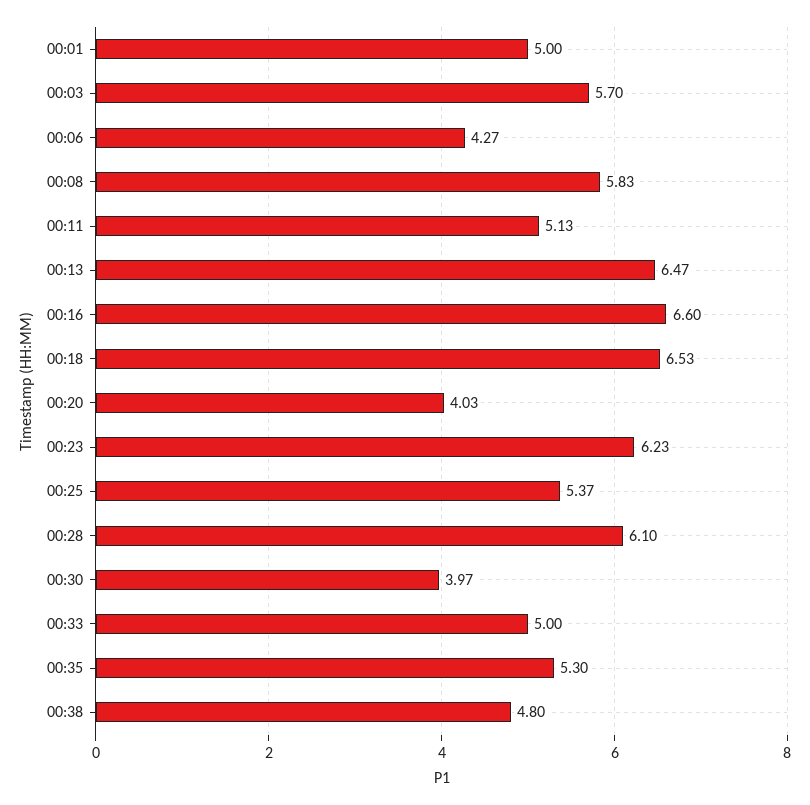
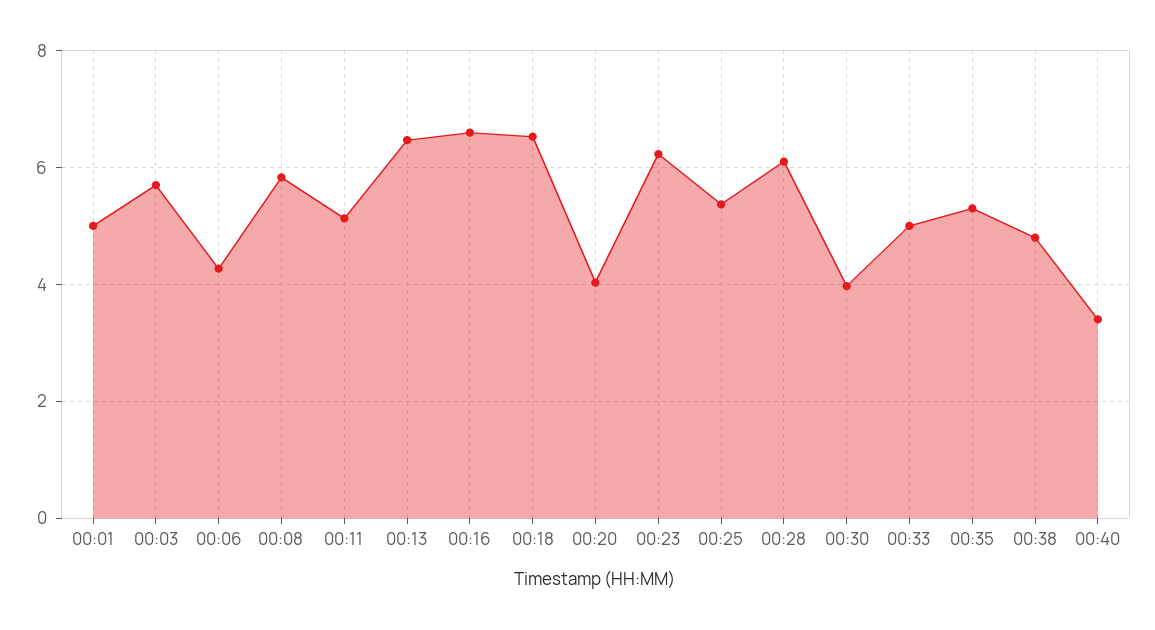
00:40: none -> 3.4

